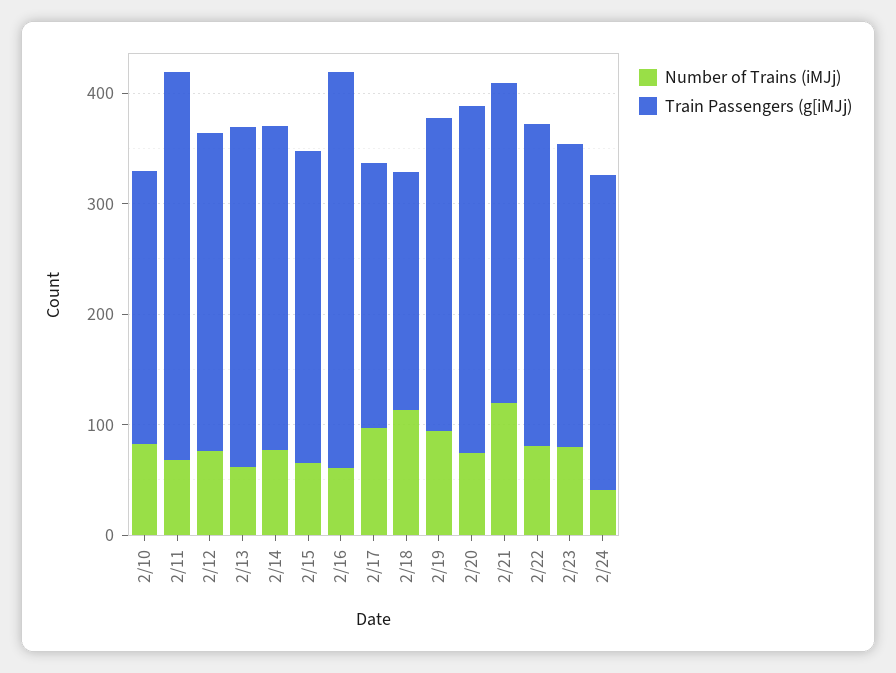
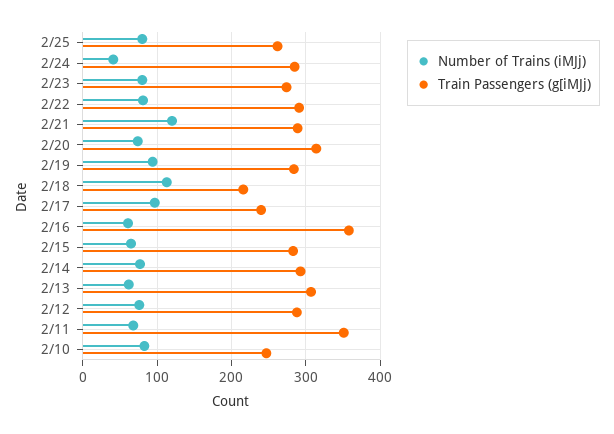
Number of Trains (iMJj), 2/25: none -> 80
Train Passengers (g[iMJj), 2/25: none -> 260

